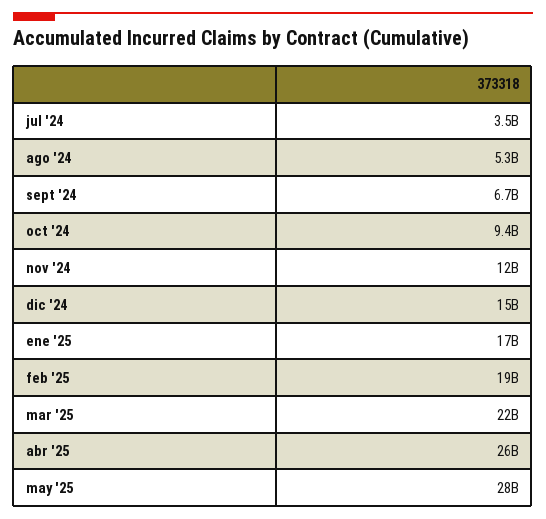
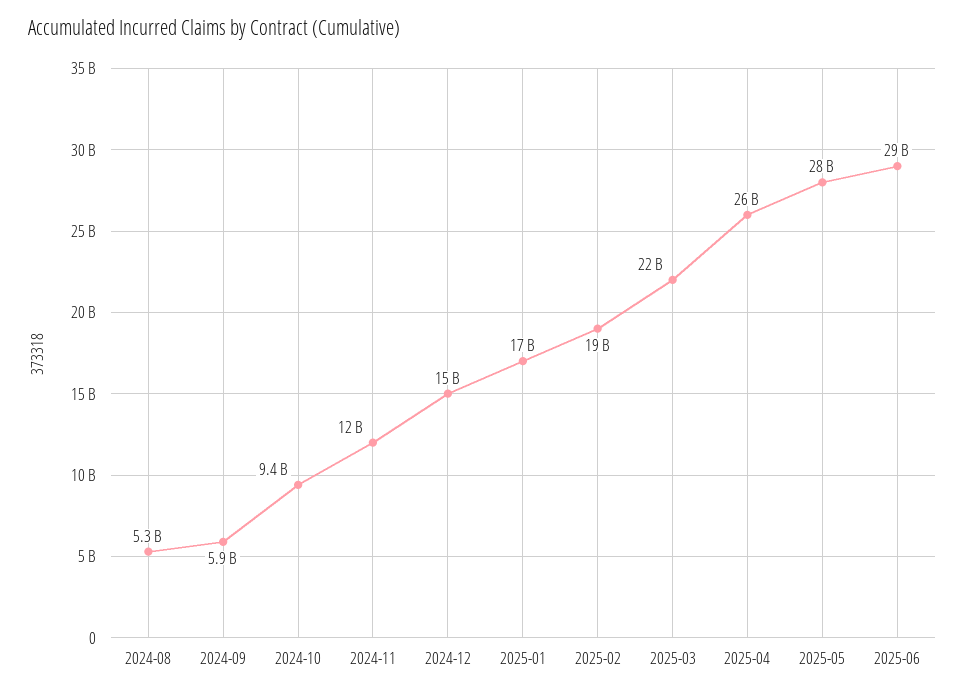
jul '24: 3500000000 -> none
sept '24: 6700000000 -> 5900000000
2025-06: none -> 29000000000

